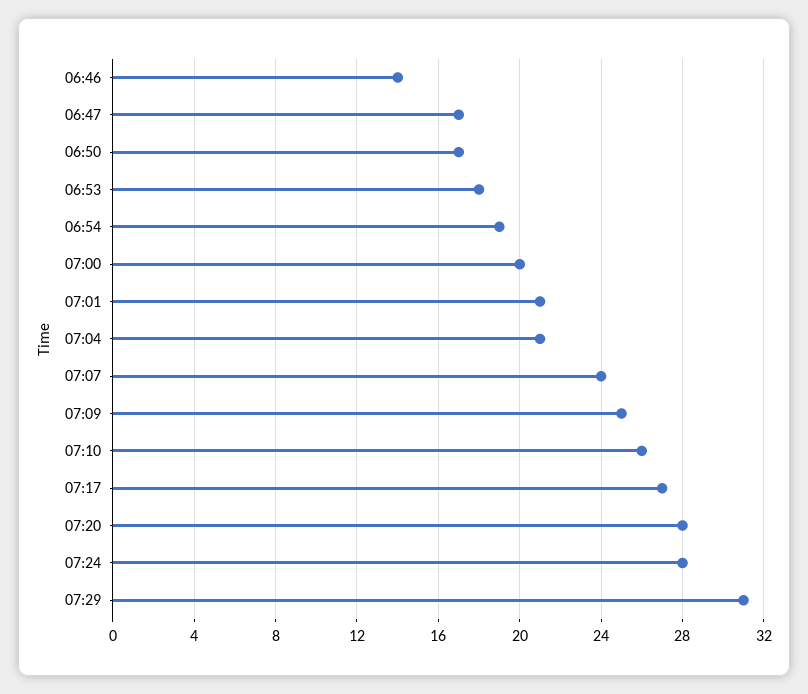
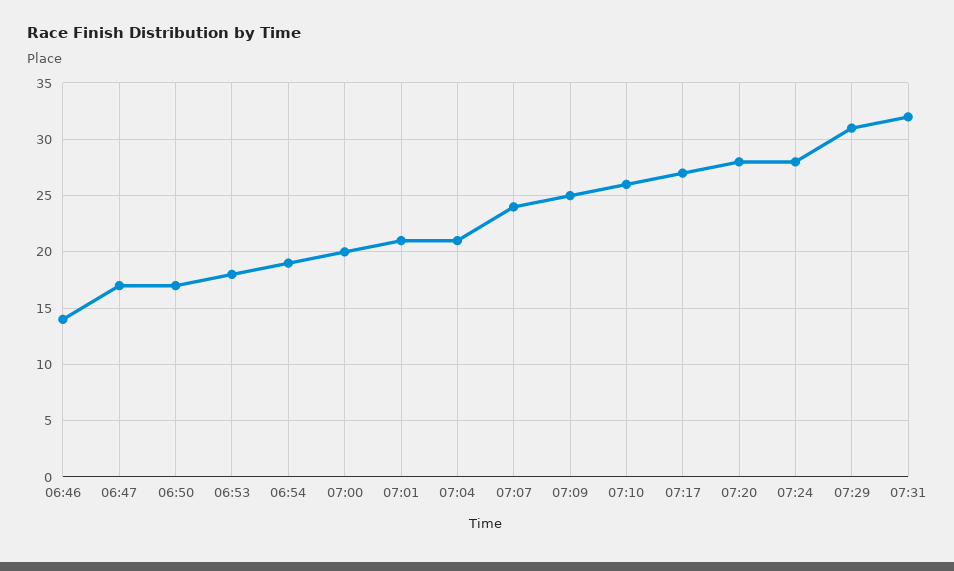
07:31: none -> 32

